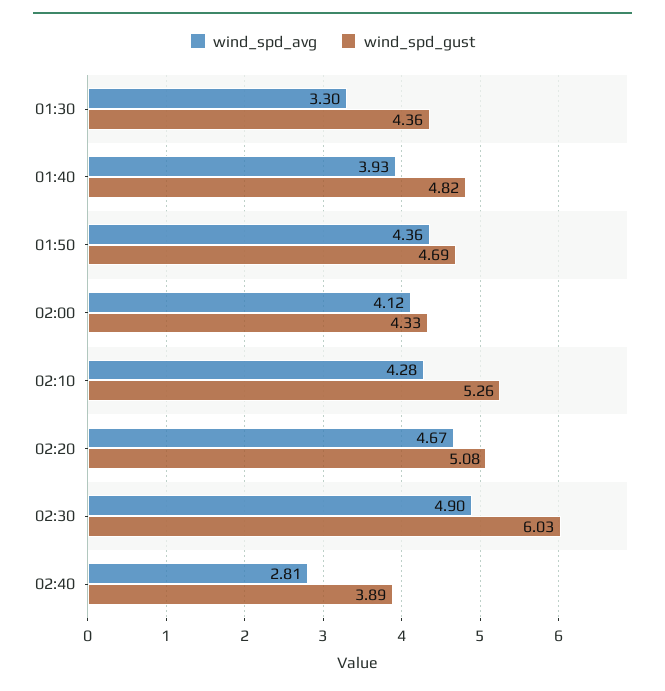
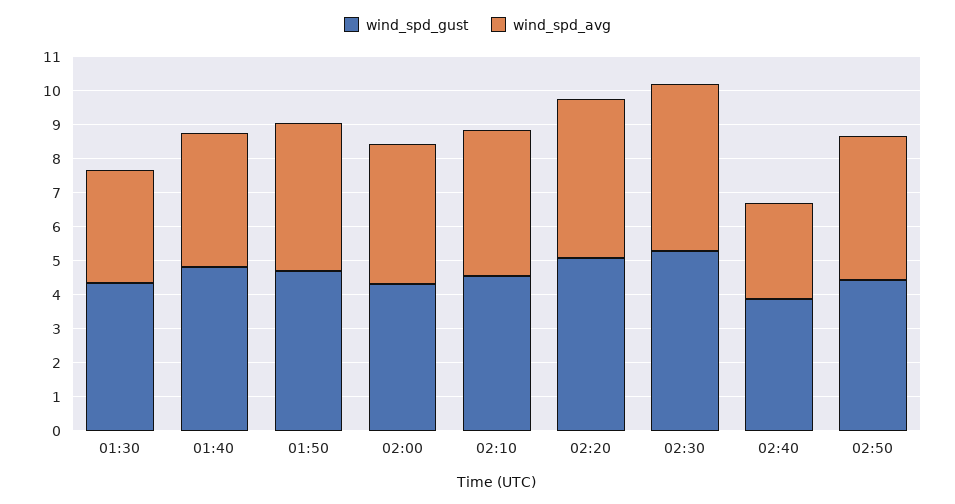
wind_spd_gust, 02:10: 5.26 -> 4.5
wind_spd_gust, 02:30: 6.03 -> 5.25
wind_spd_gust, 02:50: none -> 4.5
wind_spd_avg, 02:50: none -> 4.25

